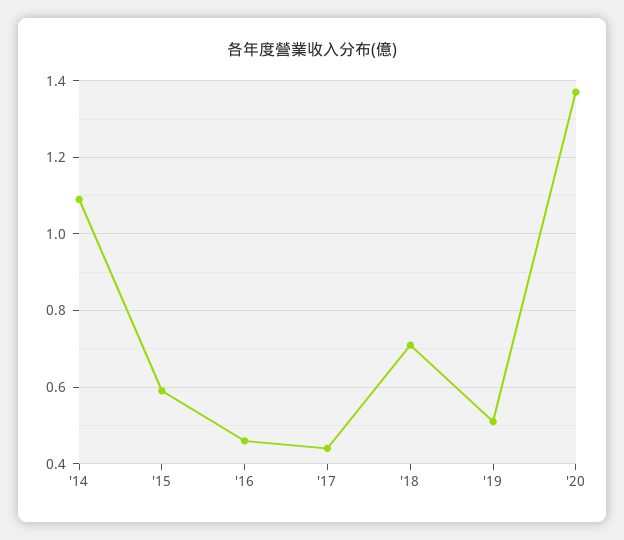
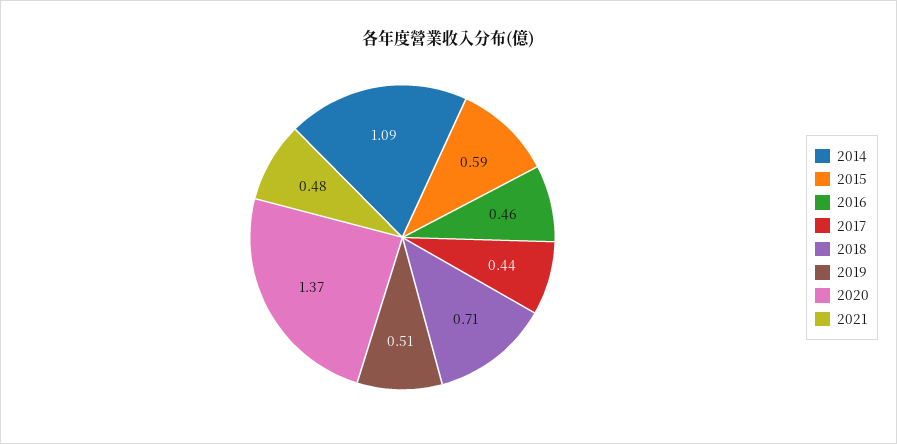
2021: none -> 0.48

